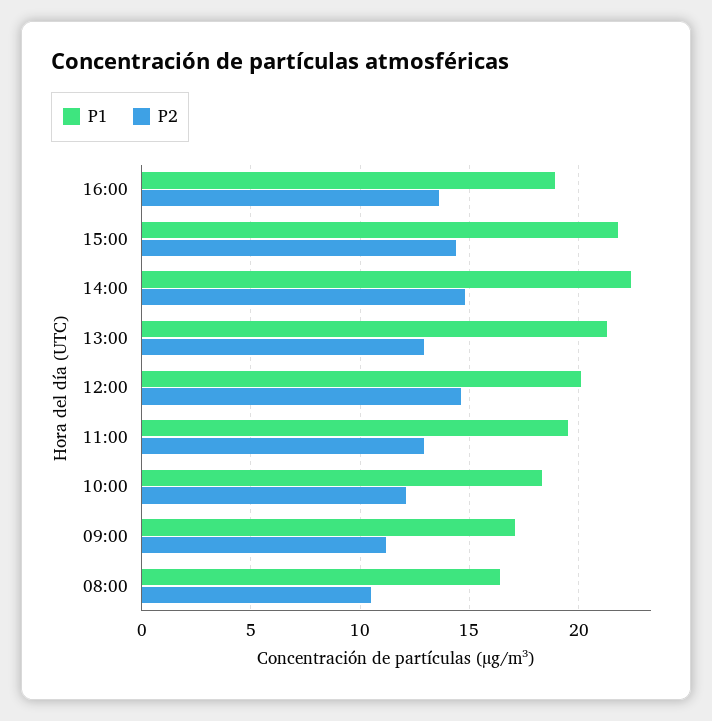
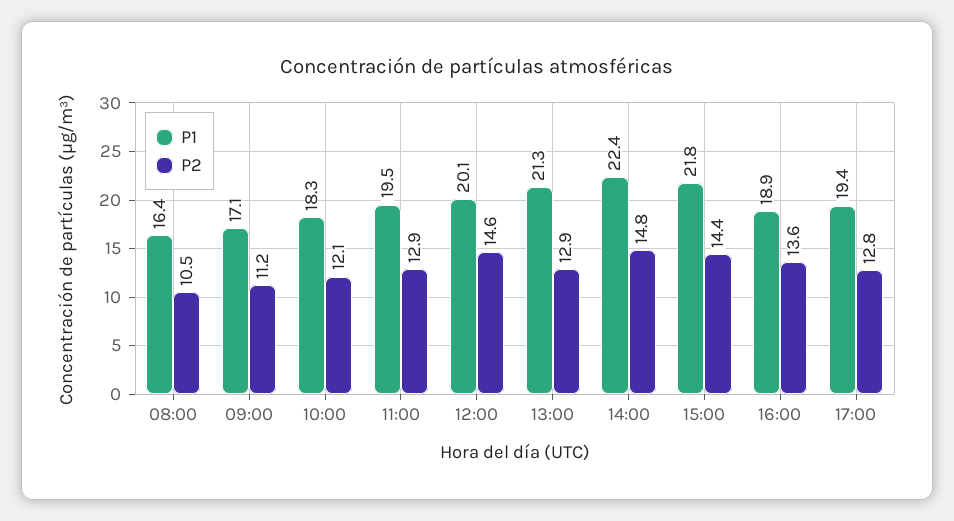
P1, 17:00: none -> 19.4
P2, 17:00: none -> 12.8

